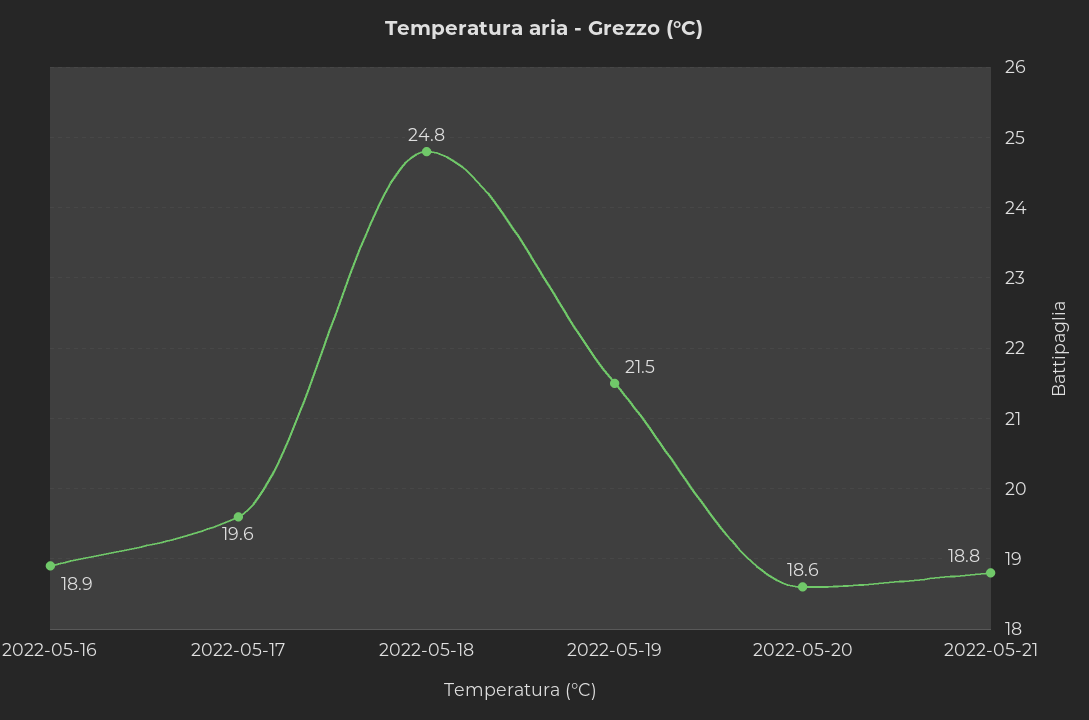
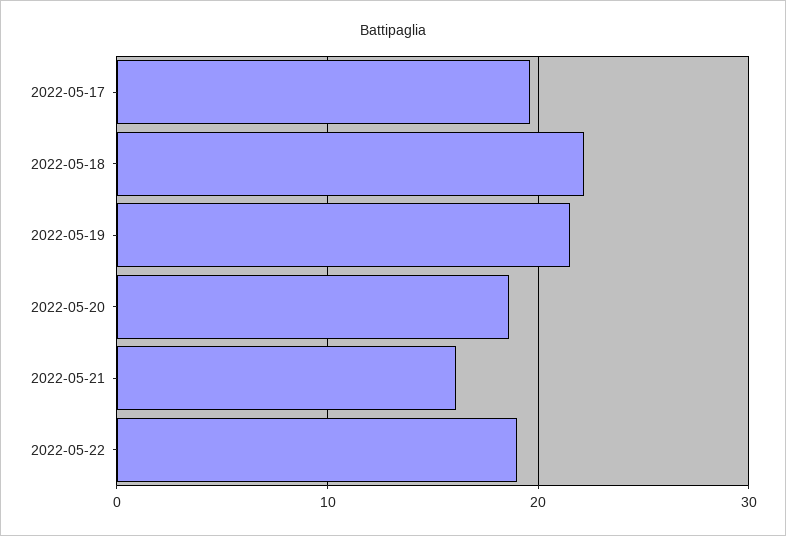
2022-05-16: 18.9 -> none
2022-05-18: 24.8 -> 22
2022-05-21: 18.8 -> 16
2022-05-22: none -> 19

